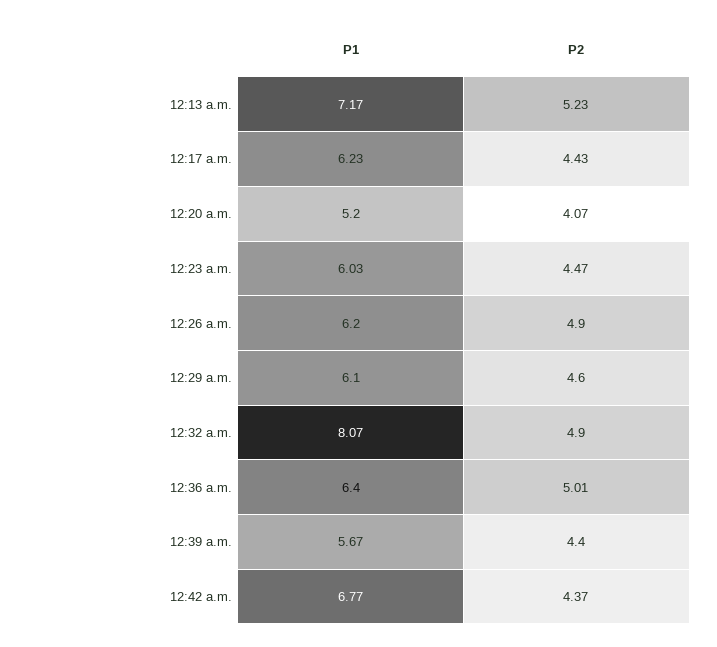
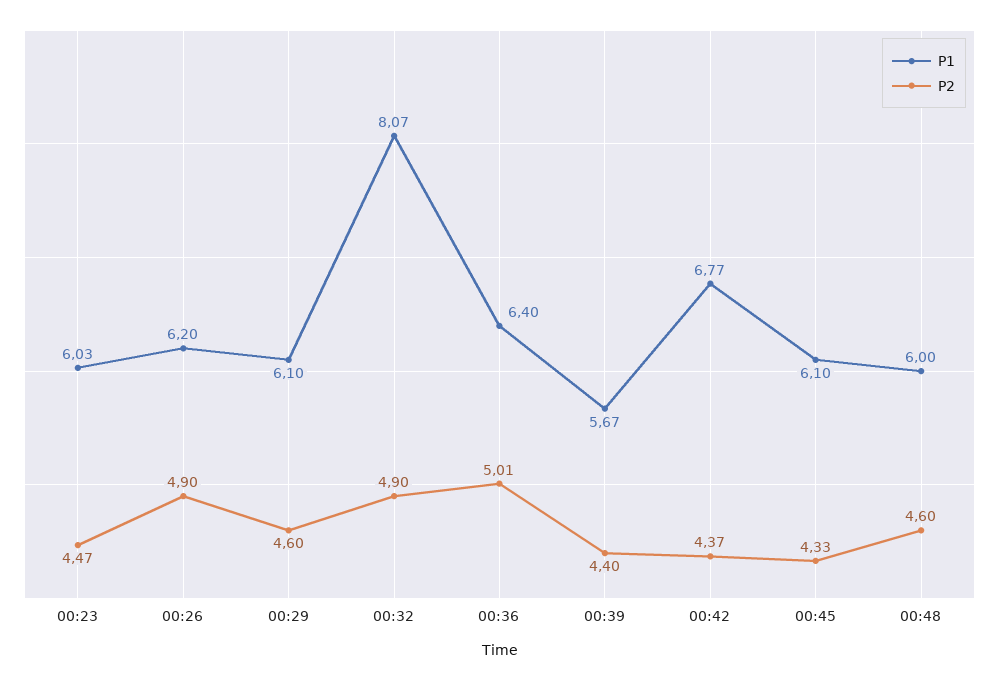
P1, 12:13 a.m.: 7.17 -> none
P2, 12:13 a.m.: 5.23 -> none
P1, 12:17 a.m.: 6.23 -> none
P2, 12:17 a.m.: 4.43 -> none
P1, 12:20 a.m.: 5.2 -> none
P2, 12:20 a.m.: 4.07 -> none
P1, 00:45: none -> 6.1
P2, 00:45: none -> 4.33
P1, 00:48: none -> 6
P2, 00:48: none -> 4.6

